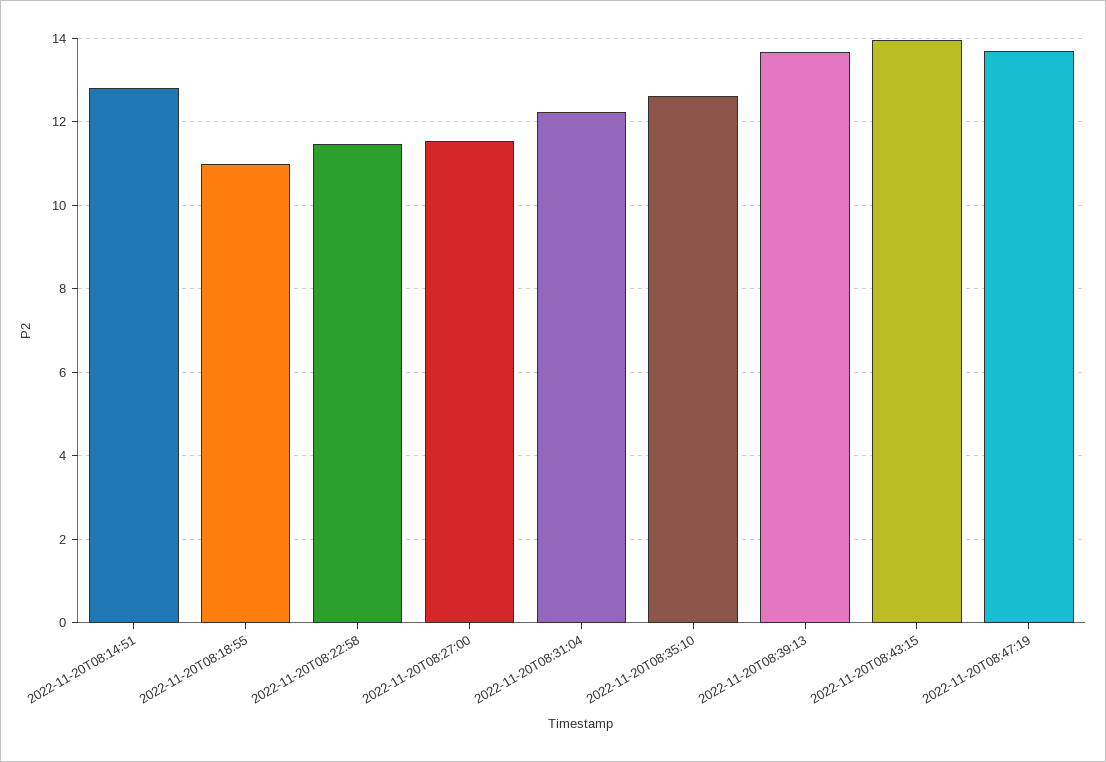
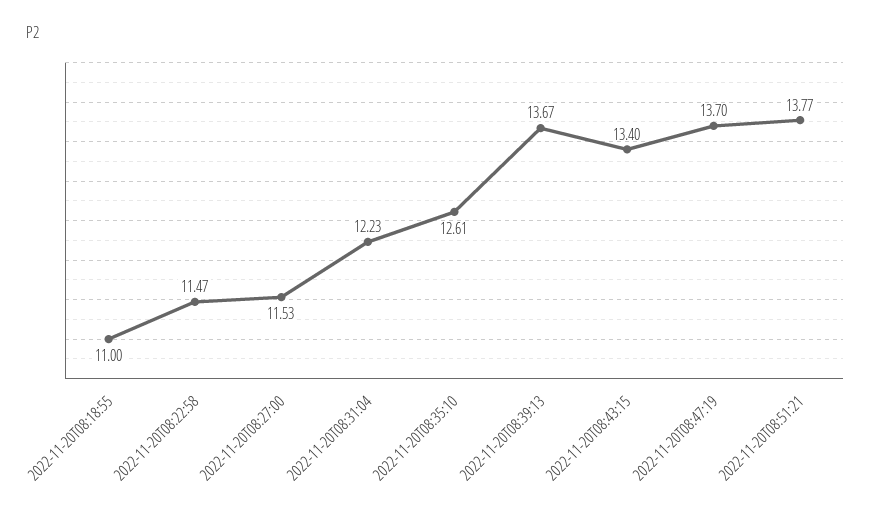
2022-11-20T08:14:51: 12.8 -> none
2022-11-20T08:43:15: 14 -> 13.4
2022-11-20T08:51:21: none -> 13.77

